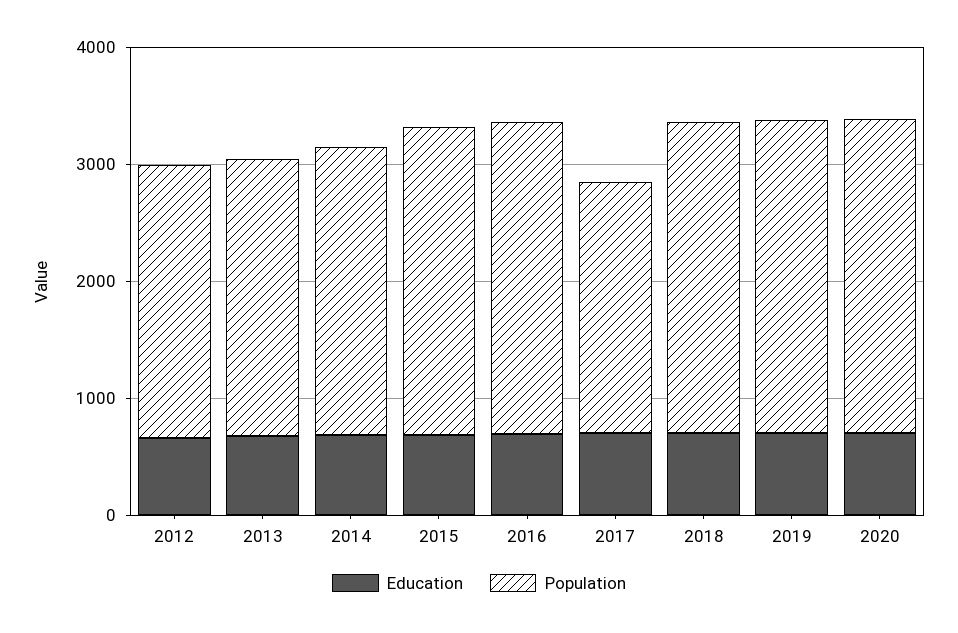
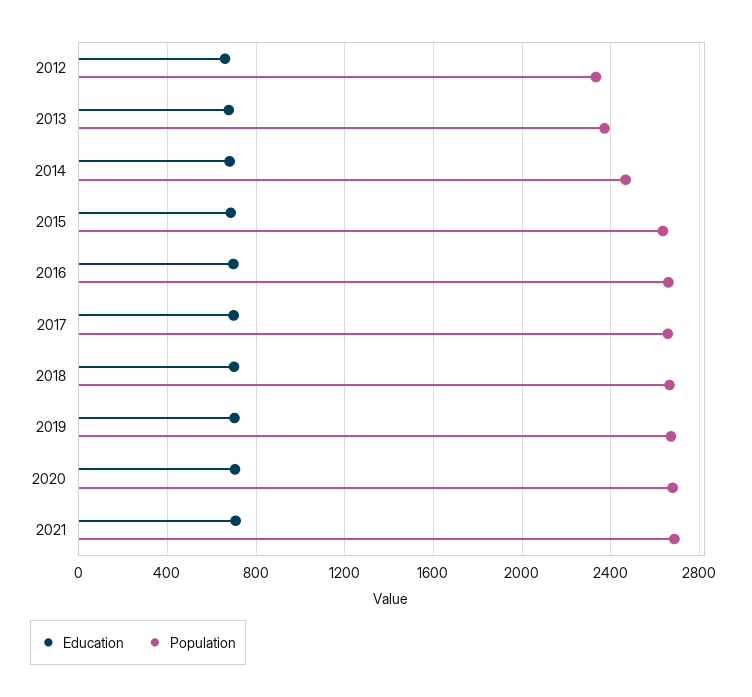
Population, 2017: 2200 -> 2650
Education, 2021: none -> 700
Population, 2021: none -> 2700

